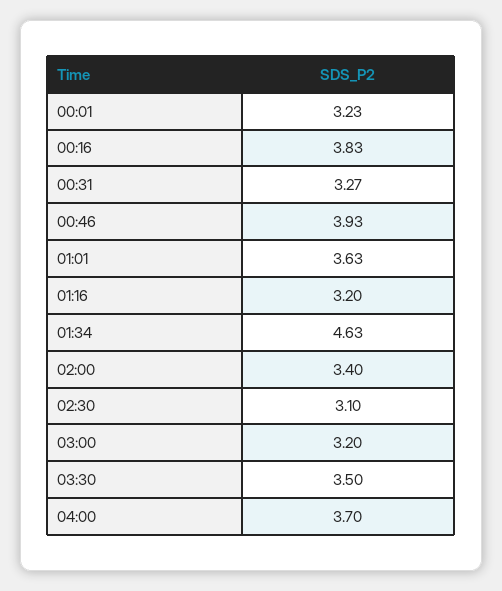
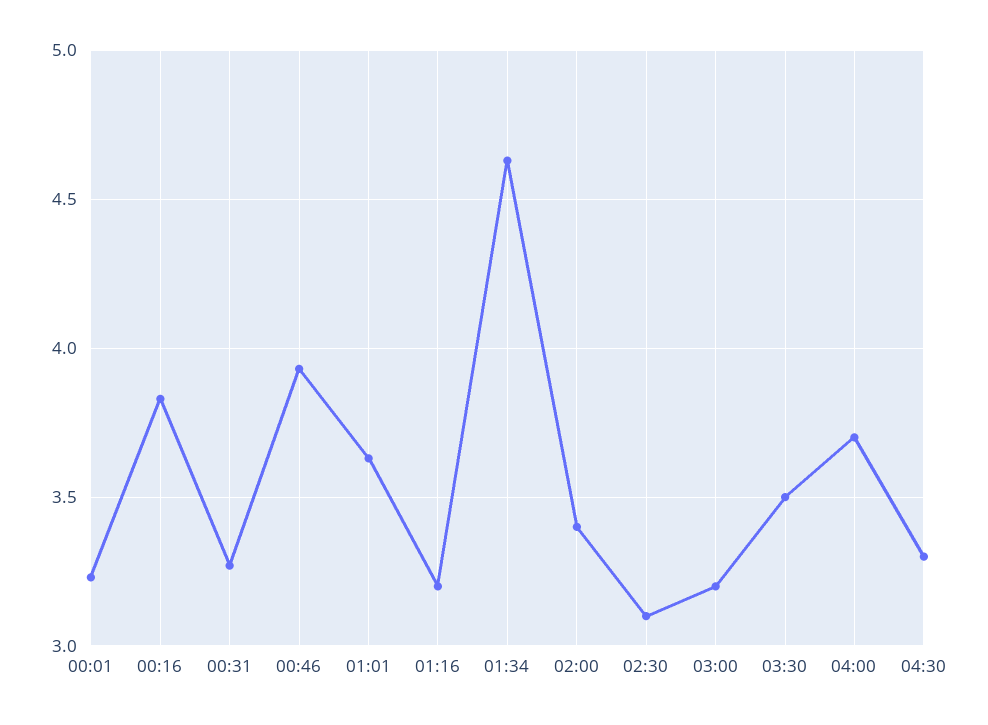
04:30: none -> 3.3

